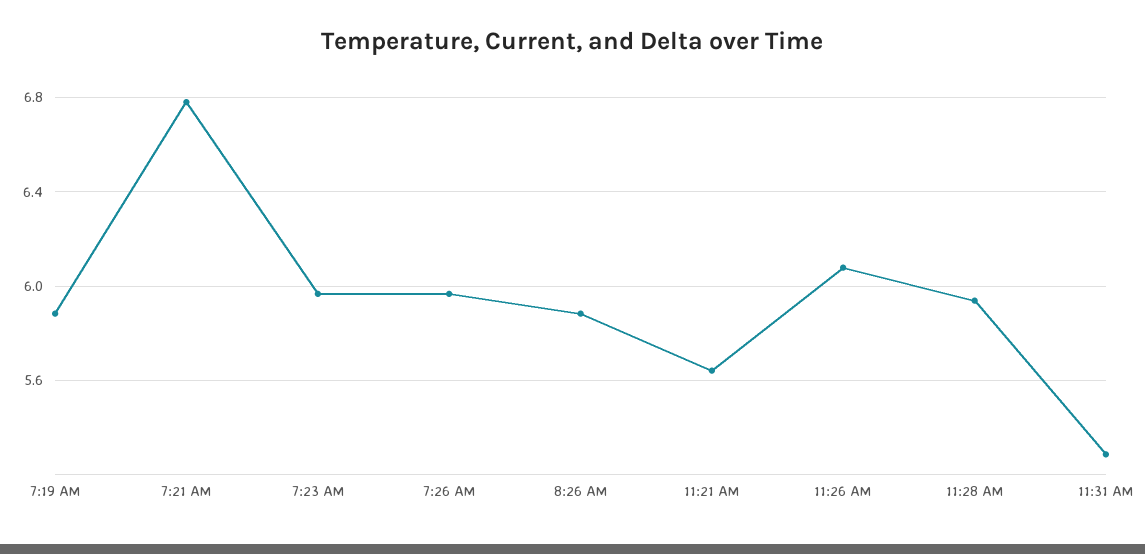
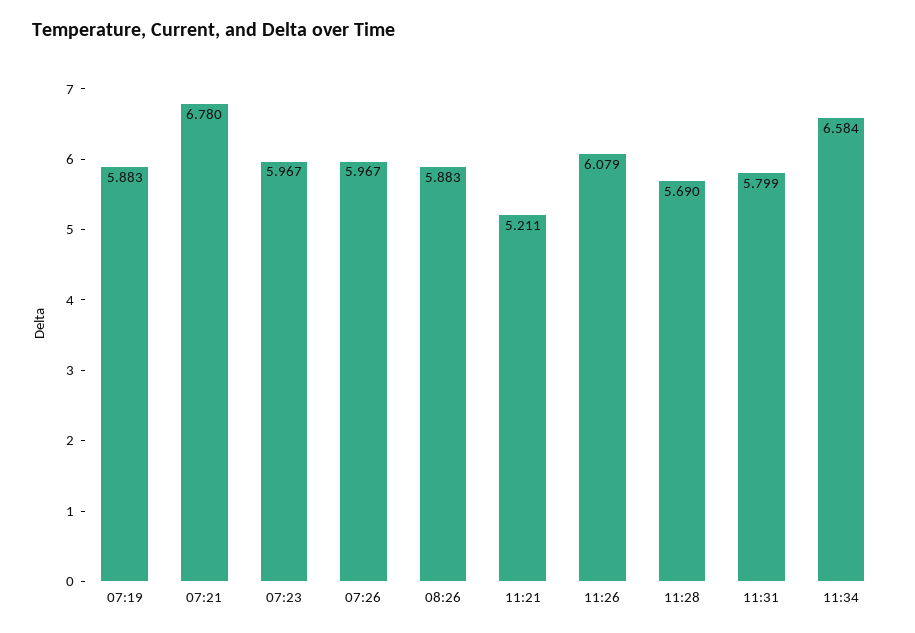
11:21 AM: 5.65 -> 5.211
11:28 AM: 5.95 -> 5.69
11:31 AM: 5.3 -> 5.799
11:34: none -> 6.584

